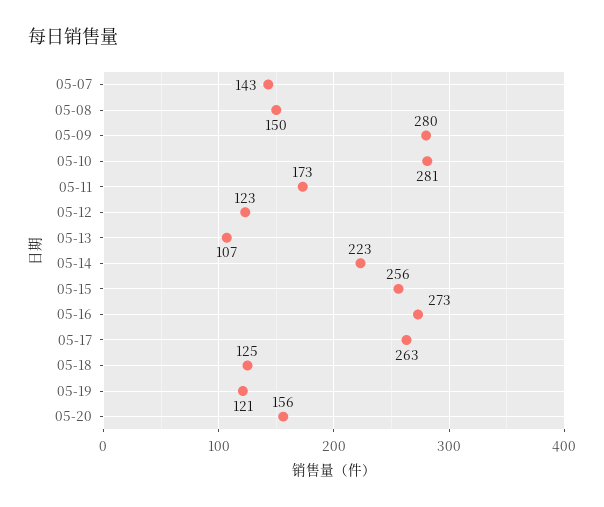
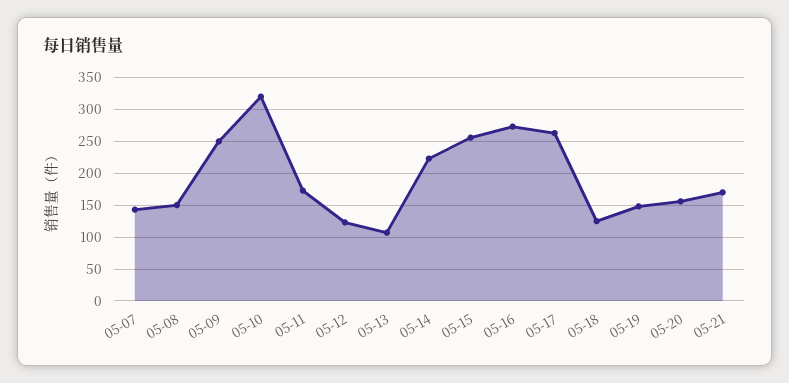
05-09: 280 -> 250
05-10: 281 -> 320
05-19: 121 -> 150
05-21: none -> 170

